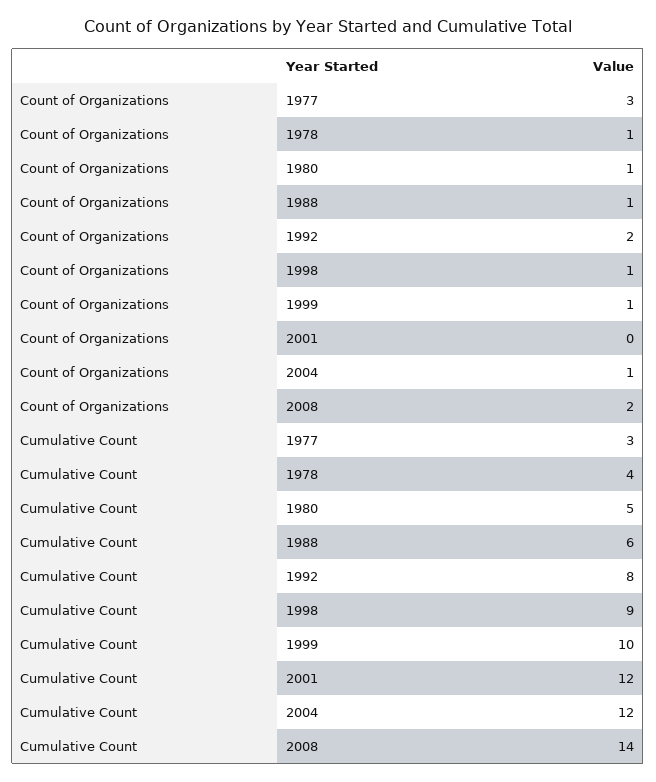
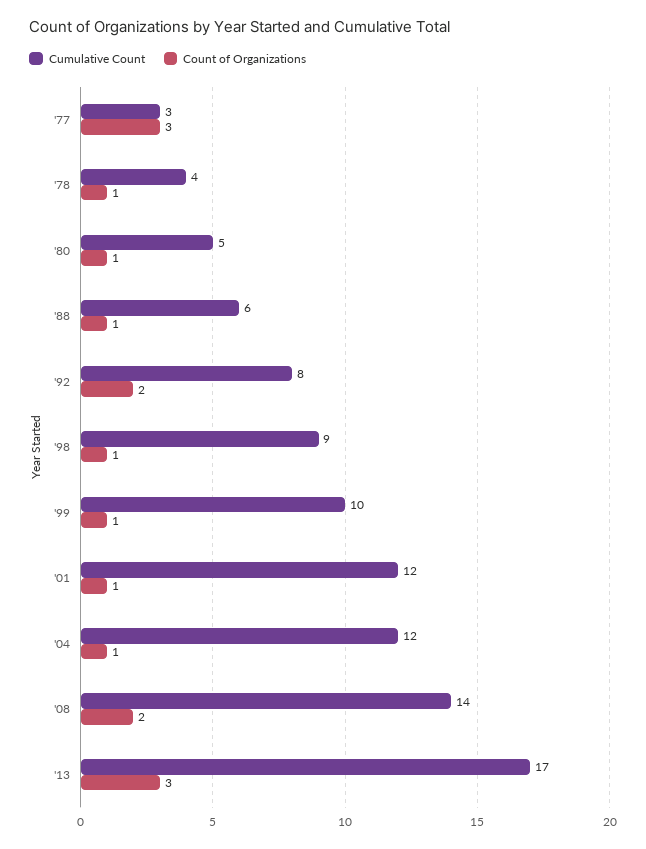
Count of Organizations, 2001: 0 -> 1
Cumulative Count, '13: none -> 17
Count of Organizations, '13: none -> 3

